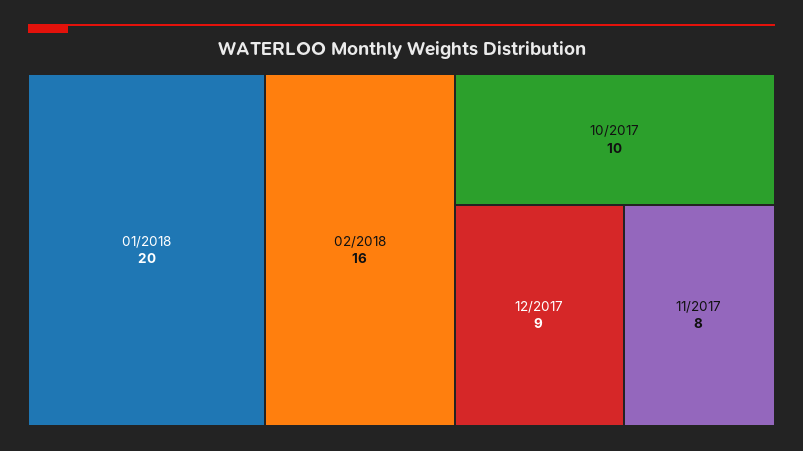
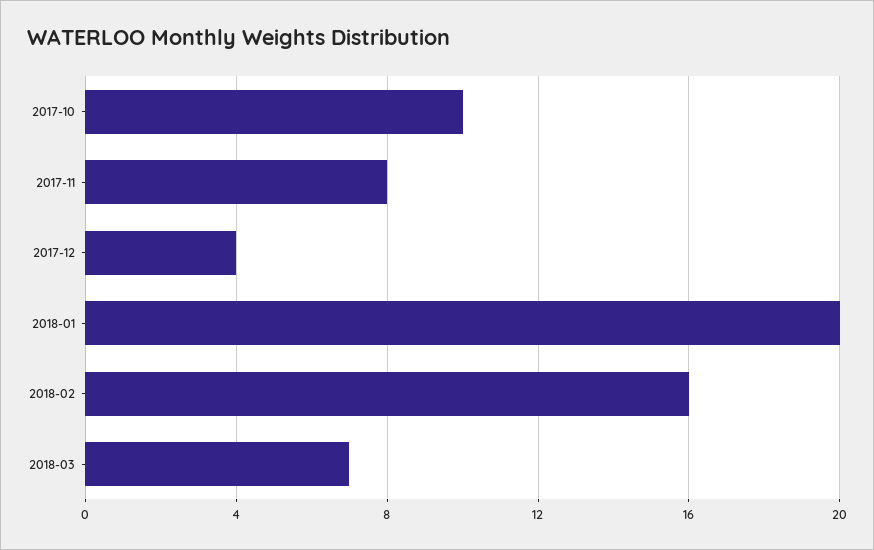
12/2017: 9 -> 4
2018-03: none -> 7

